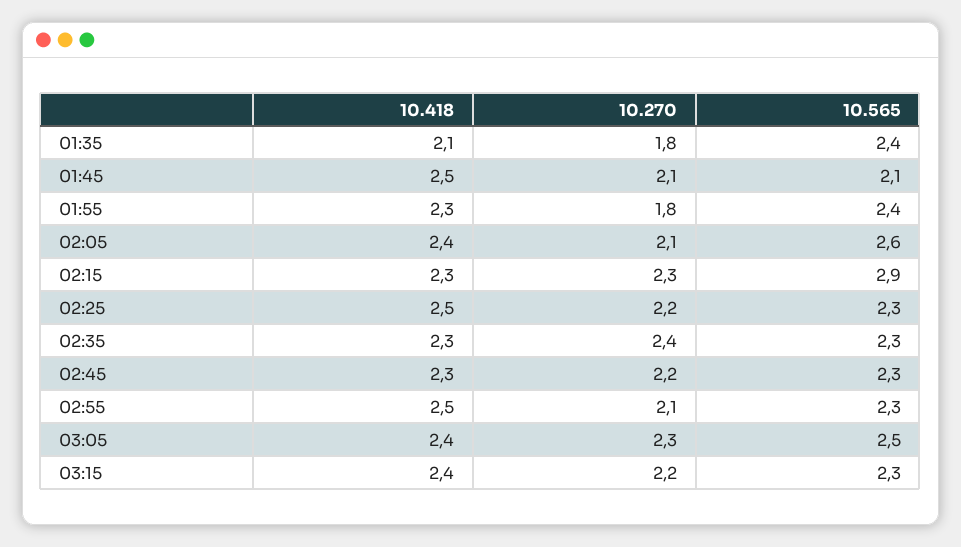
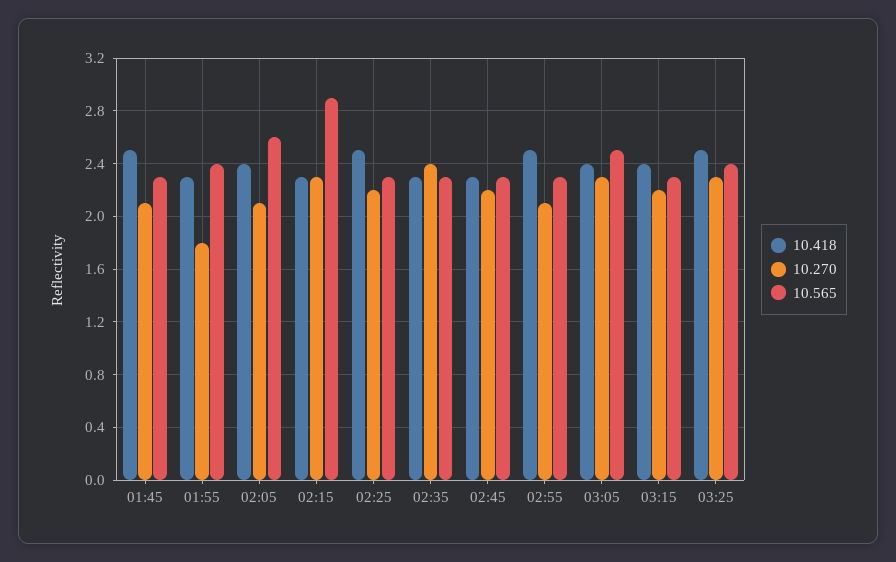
10.418, 01:35: 2.1 -> none
10.270, 01:35: 1.8 -> none
10.565, 01:35: 2.4 -> none
10.565, 01:45: 2.1 -> 2.3
10.418, 03:25: none -> 2.5
10.270, 03:25: none -> 2.3
10.565, 03:25: none -> 2.4

